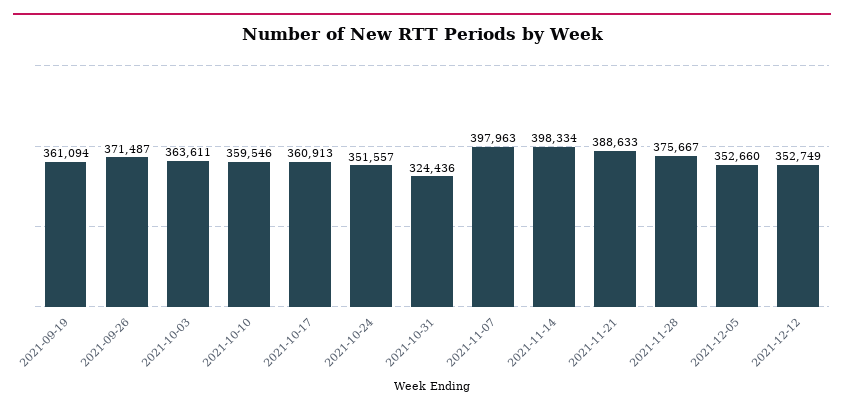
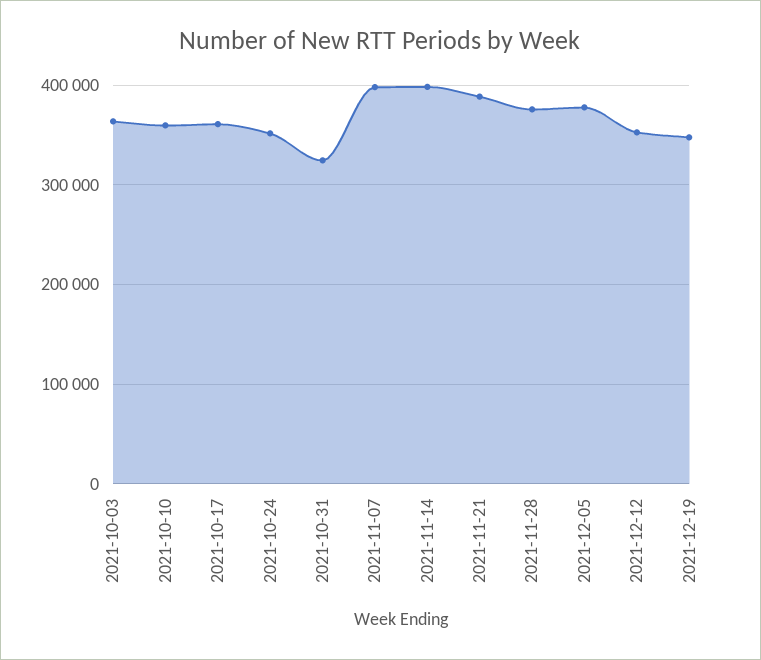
2021-09-19: 361094 -> none
2021-09-26: 371487 -> none
2021-12-05: 352660 -> 380000
2021-12-19: none -> 350000

